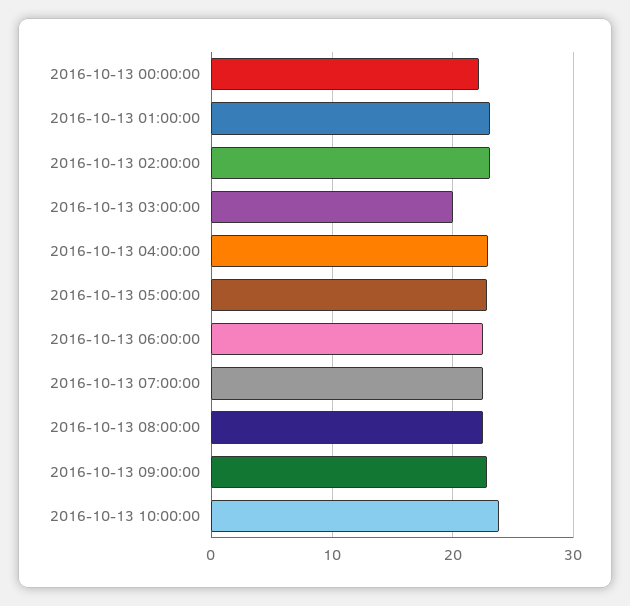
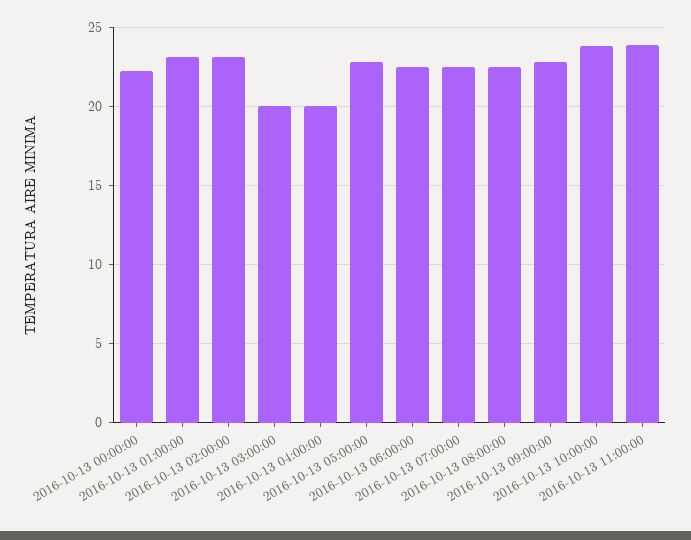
2016-10-13 04:00:00: 23 -> 20
2016-10-13 11:00:00: none -> 24

